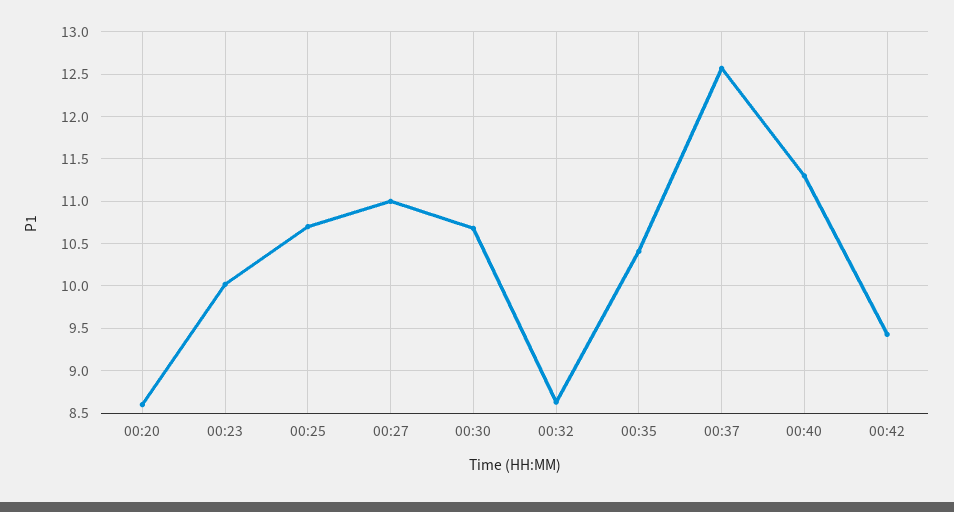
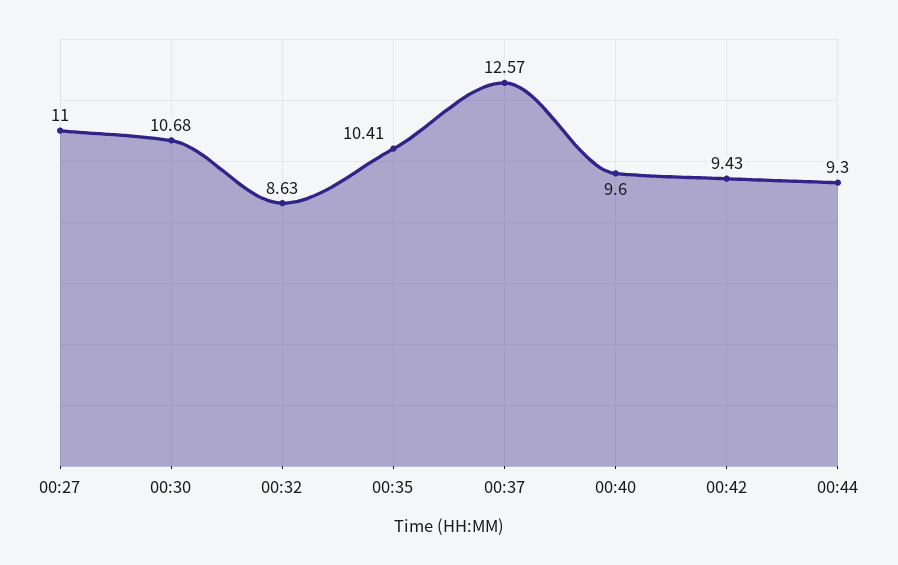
00:20: 8.6 -> none
00:23: 10 -> none
00:25: 10.7 -> none
00:40: 11.3 -> 9.6
00:44: none -> 9.3

